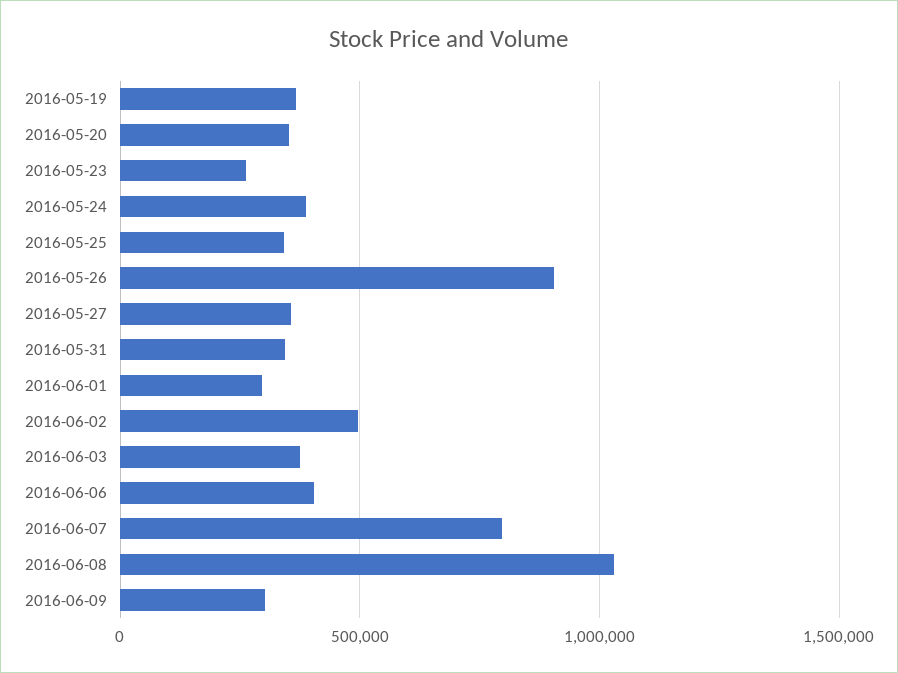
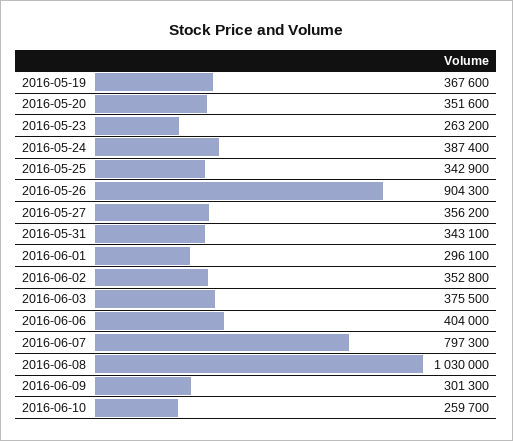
2016-06-02: 500000 -> 352800
2016-06-10: none -> 259700

